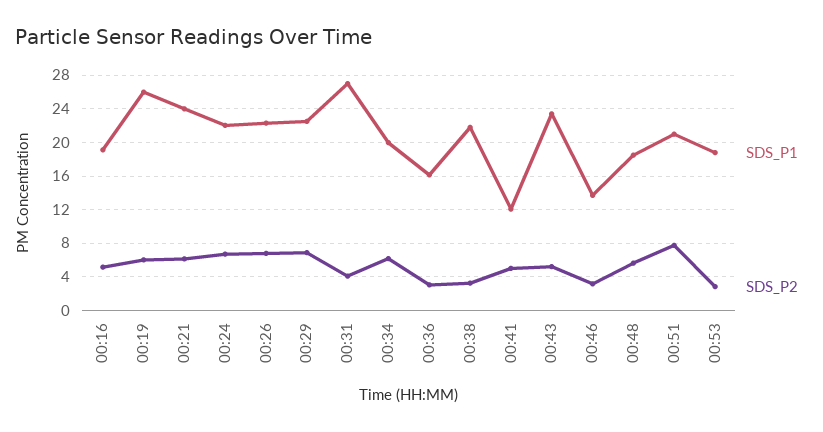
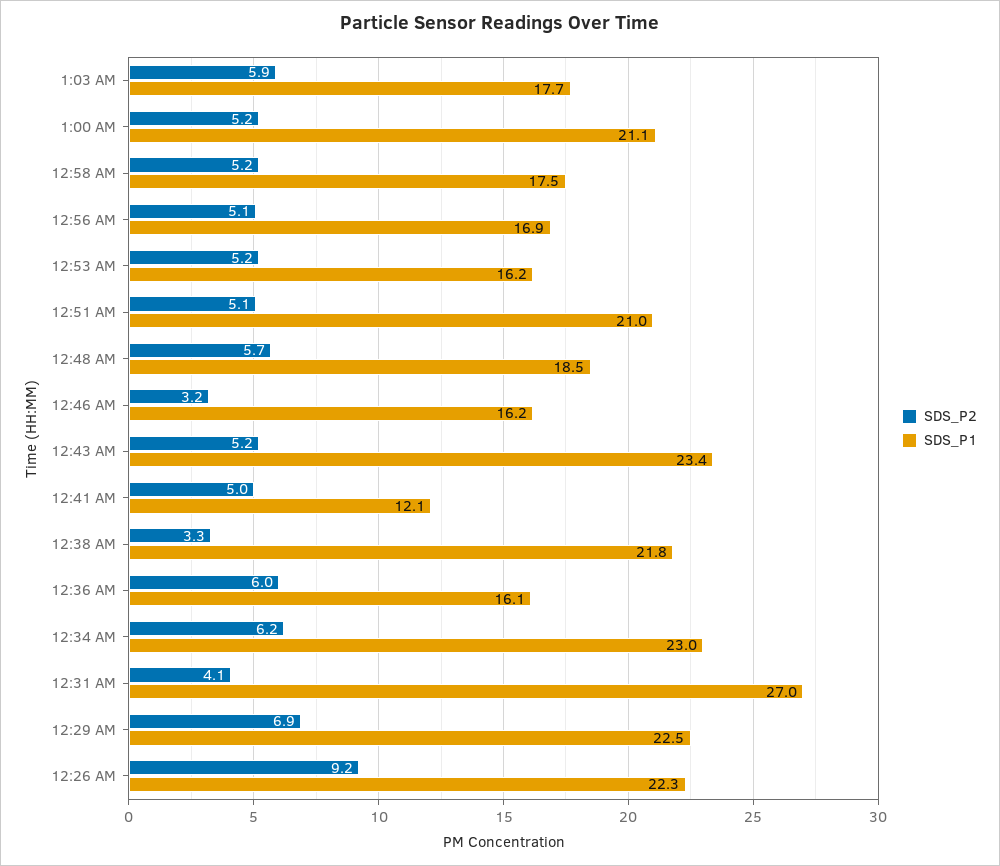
SDS_P1, 00:16: 19 -> none
SDS_P2, 00:16: 5 -> none
SDS_P1, 00:19: 26 -> none
SDS_P2, 00:19: 6 -> none
SDS_P1, 00:21: 24 -> none
SDS_P2, 00:21: 6 -> none
SDS_P1, 00:24: 22 -> none
SDS_P2, 00:24: 7 -> none
SDS_P2, 00:26: 7 -> 9.2
SDS_P1, 00:34: 20 -> 23
SDS_P2, 00:36: 3 -> 6
SDS_P1, 00:46: 14 -> 16.2
SDS_P2, 00:51: 8 -> 5.1
SDS_P1, 00:53: 19 -> 16.2
SDS_P2, 00:53: 3 -> 5.2
SDS_P2, 1:03 AM: none -> 5.9
SDS_P1, 1:03 AM: none -> 17.7
SDS_P2, 1:00 AM: none -> 5.2
SDS_P1, 1:00 AM: none -> 21.1
SDS_P2, 12:58 AM: none -> 5.2
SDS_P1, 12:58 AM: none -> 17.5
SDS_P2, 12:56 AM: none -> 5.1
SDS_P1, 12:56 AM: none -> 16.9

